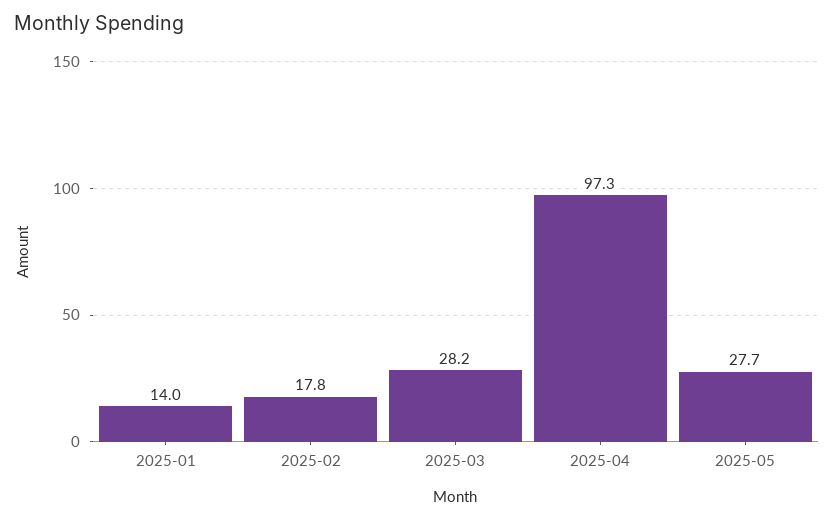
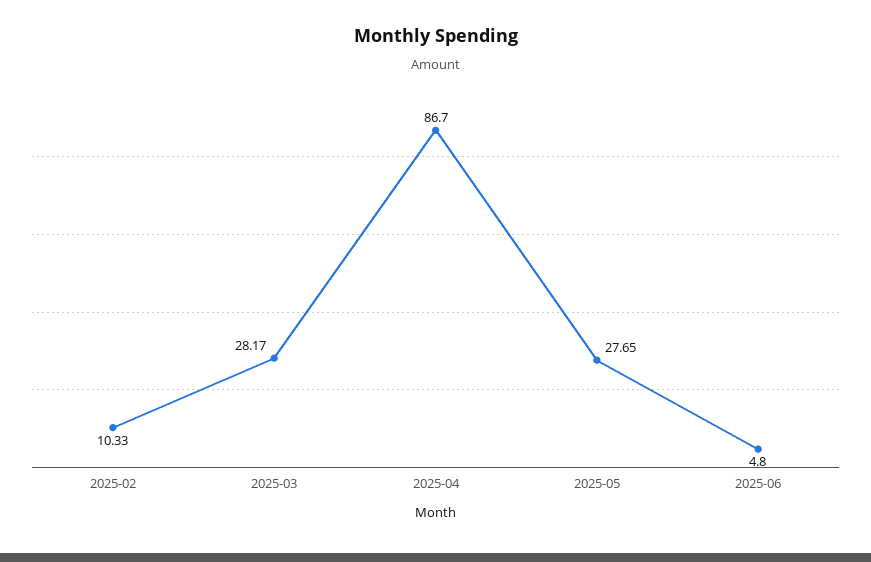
2025-01: 14 -> none
2025-02: 17.8 -> 10.33
2025-04: 97.3 -> 86.7
2025-06: none -> 4.8

